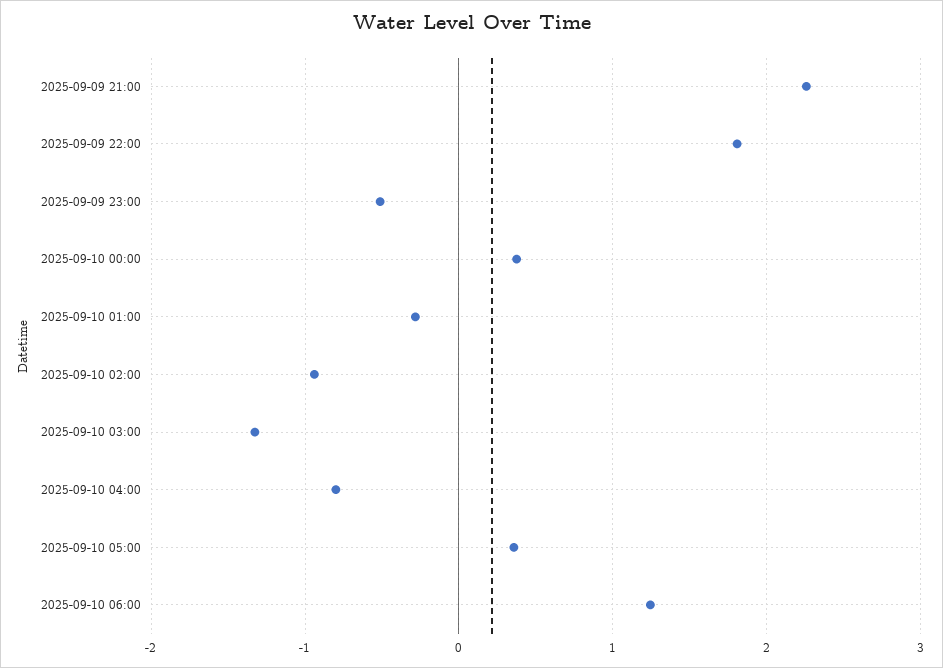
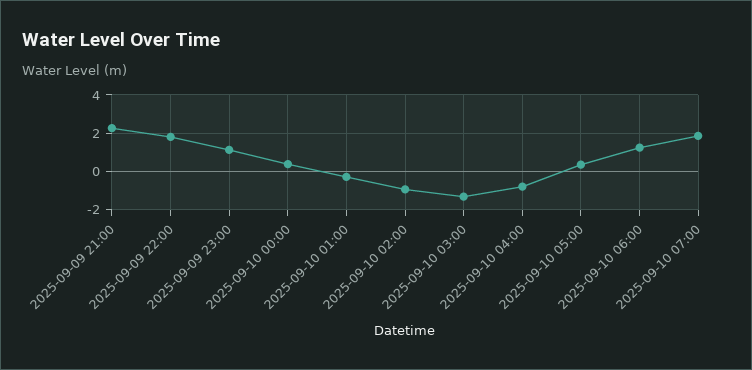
2025-09-09 23:00: -0.5 -> 1
2025-09-10 07:00: none -> 2

